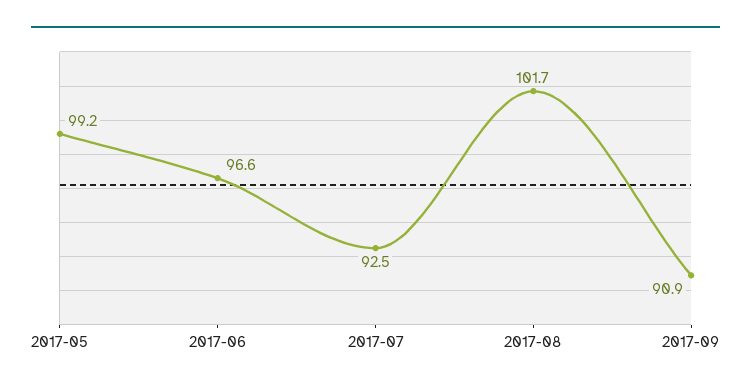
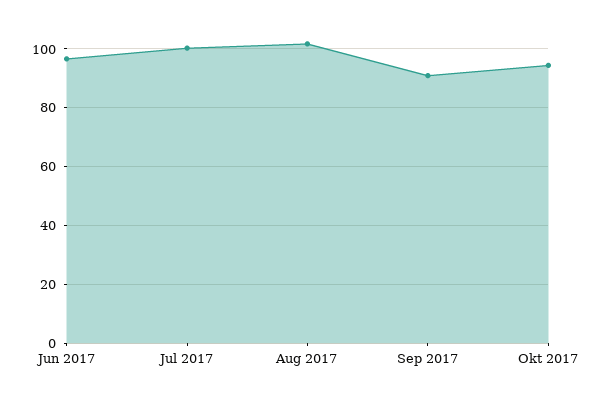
2017-05: 99.2 -> none
2017-07: 92.5 -> 100
Okt 2017: none -> 95

